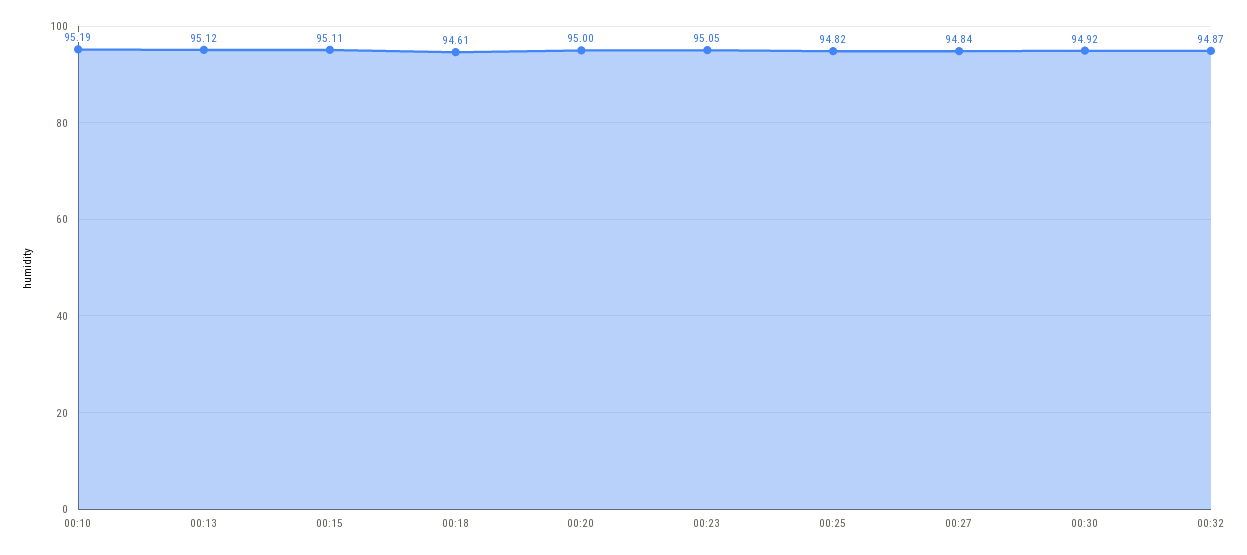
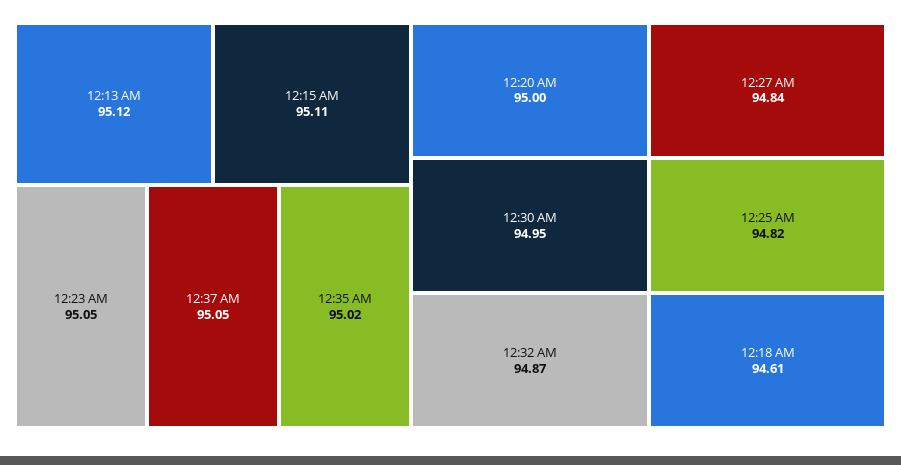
00:10: 95.19 -> none
00:30: 94.92 -> 94.95
12:37 AM: none -> 95.05
12:35 AM: none -> 95.02

